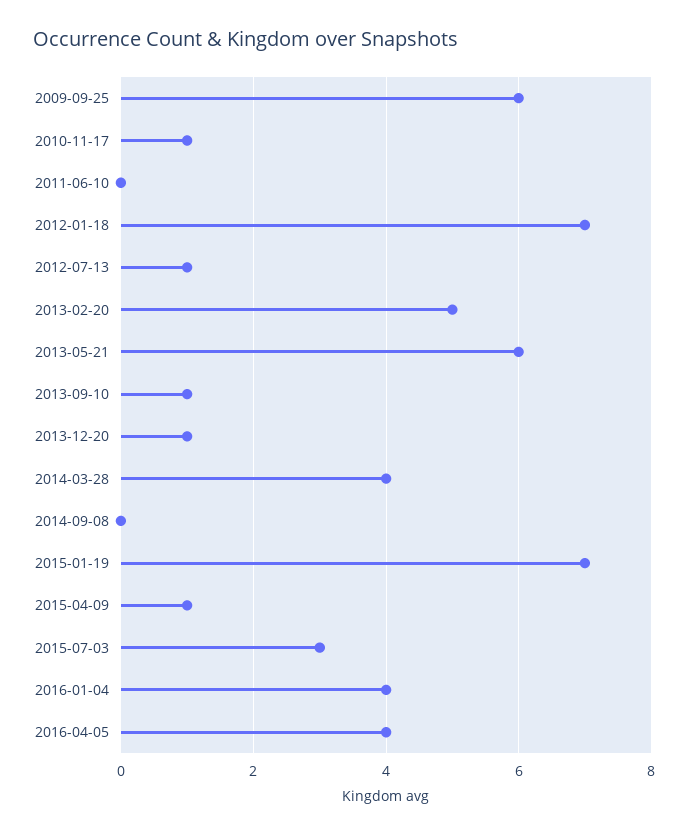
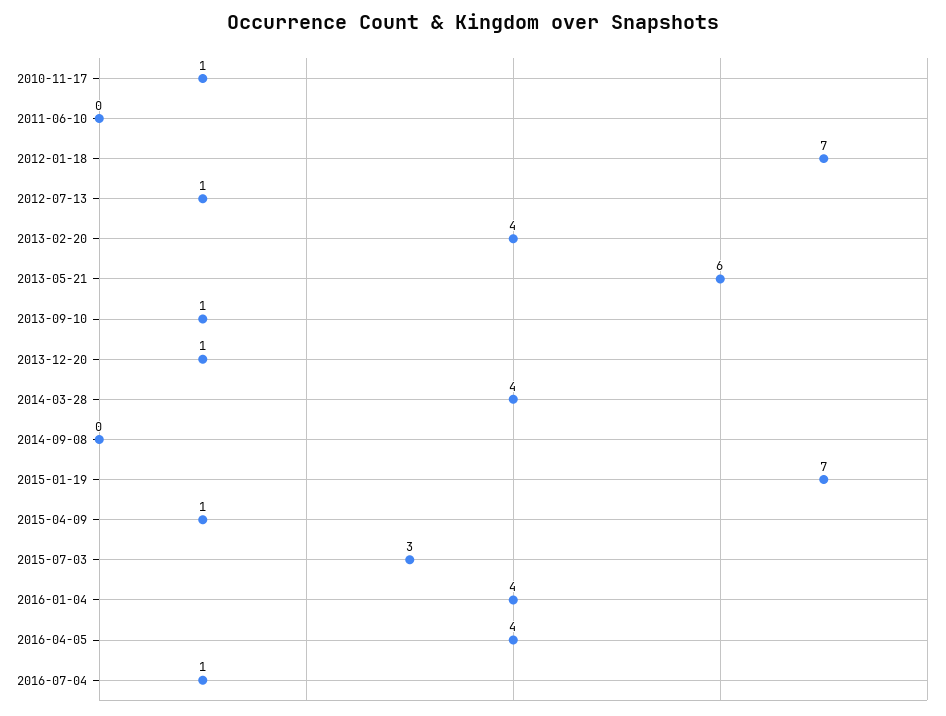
2009-09-25: 6 -> none
2013-02-20: 5 -> 4
2016-07-04: none -> 1

